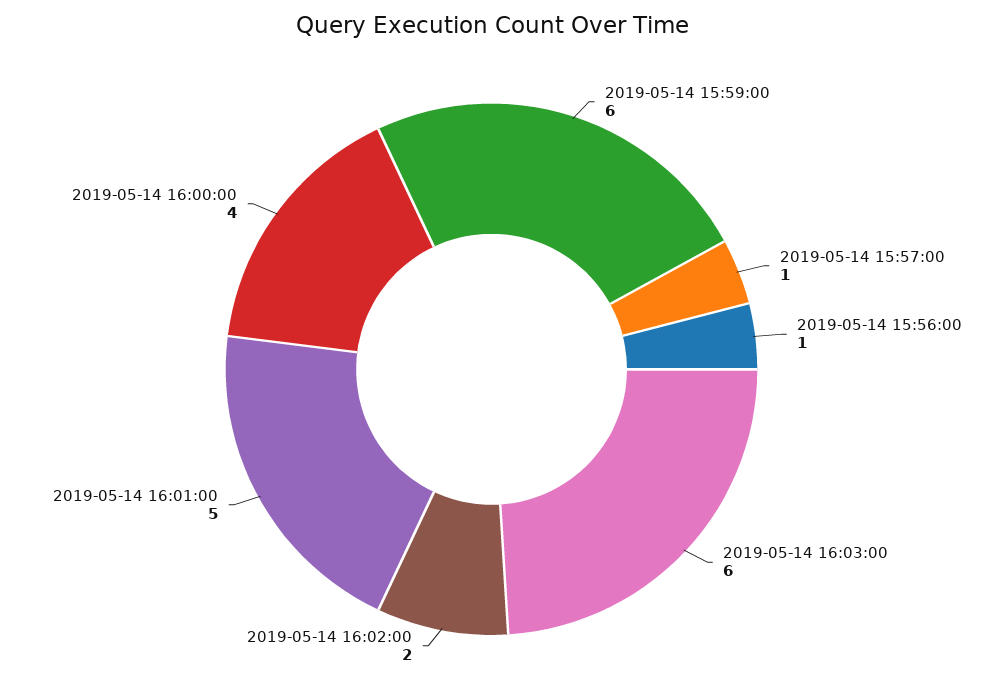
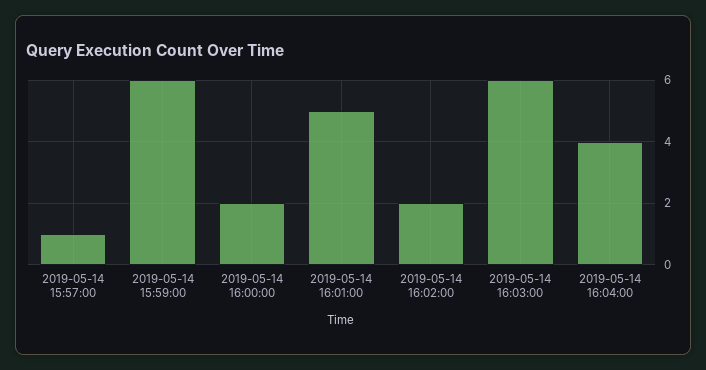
2019-05-14 15:56:00: 1 -> none
2019-05-14 16:00:00: 4 -> 2
2019-05-14 16:04:00: none -> 4

